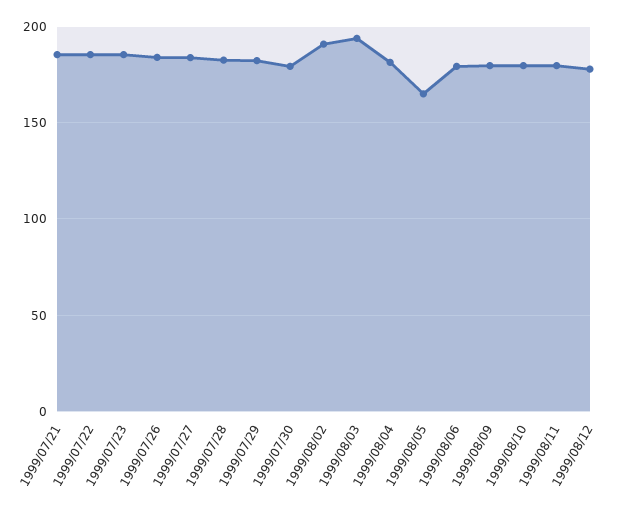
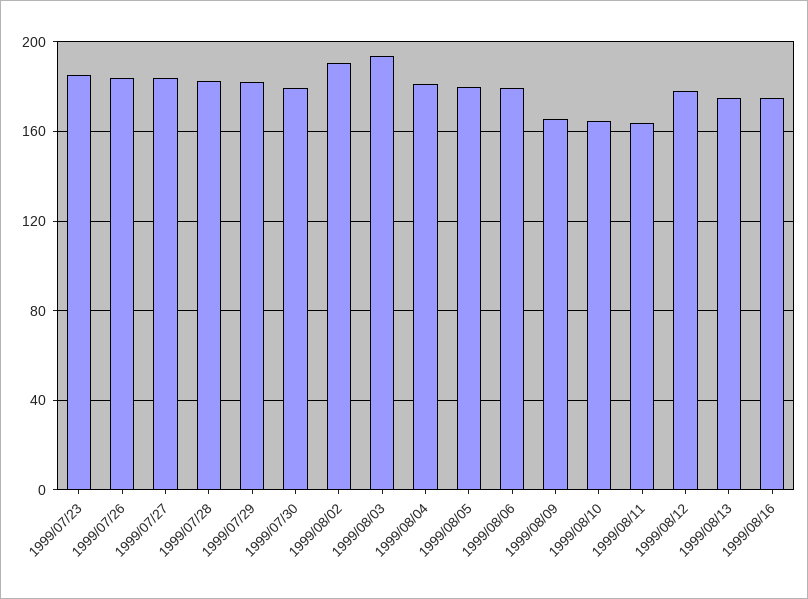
1999/07/21: 185 -> none
1999/07/22: 185 -> none
1999/08/05: 165 -> 180
1999/08/09: 180 -> 165
1999/08/10: 180 -> 165
1999/08/11: 180 -> 165
1999/08/13: none -> 175
1999/08/16: none -> 175

